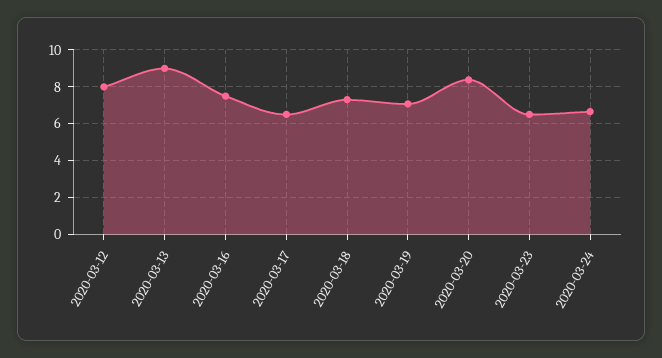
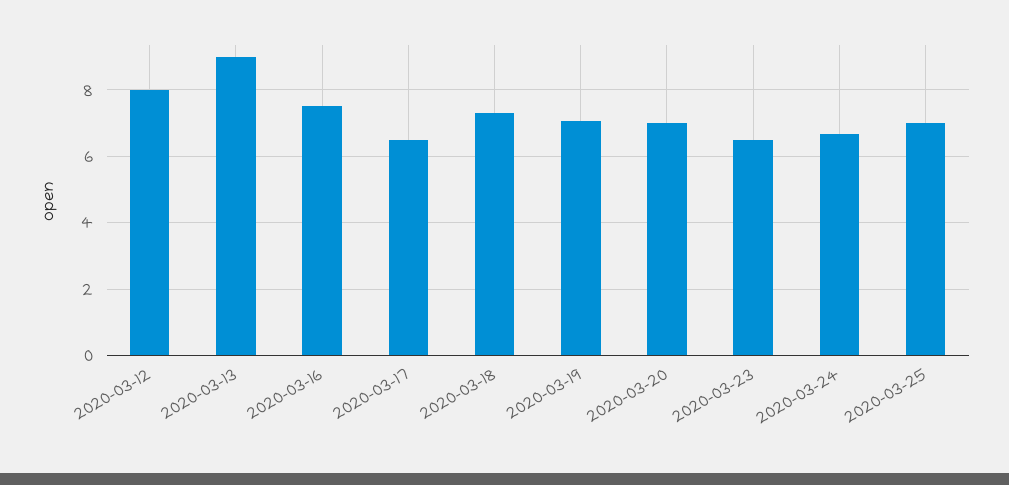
2020-03-20: 8.5 -> 7
2020-03-25: none -> 7

